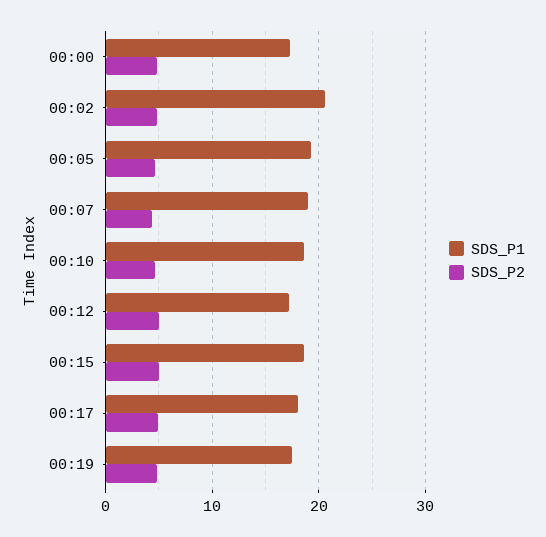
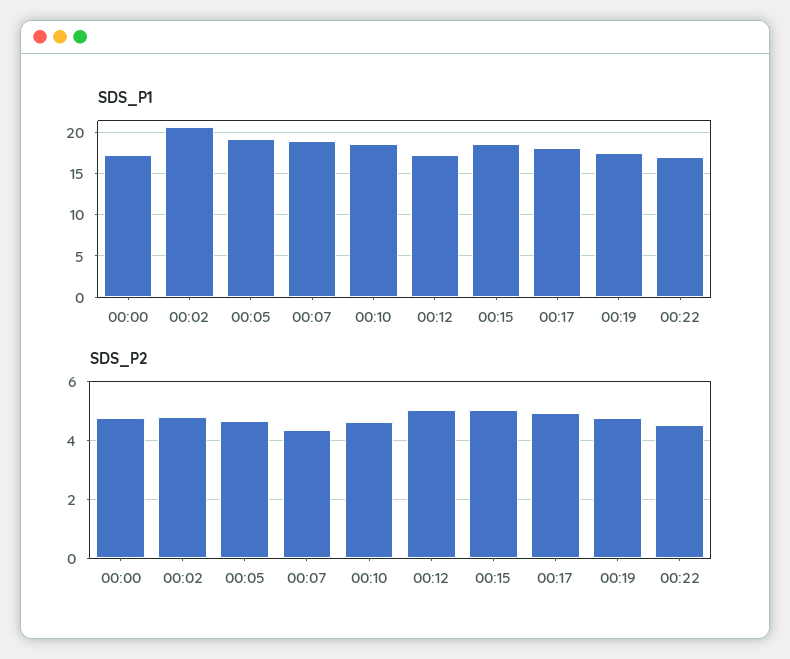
SDS_P1, 00:22: none -> 17
SDS_P2, 00:22: none -> 4.5

